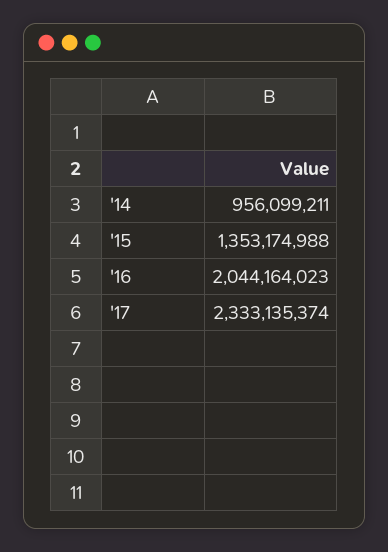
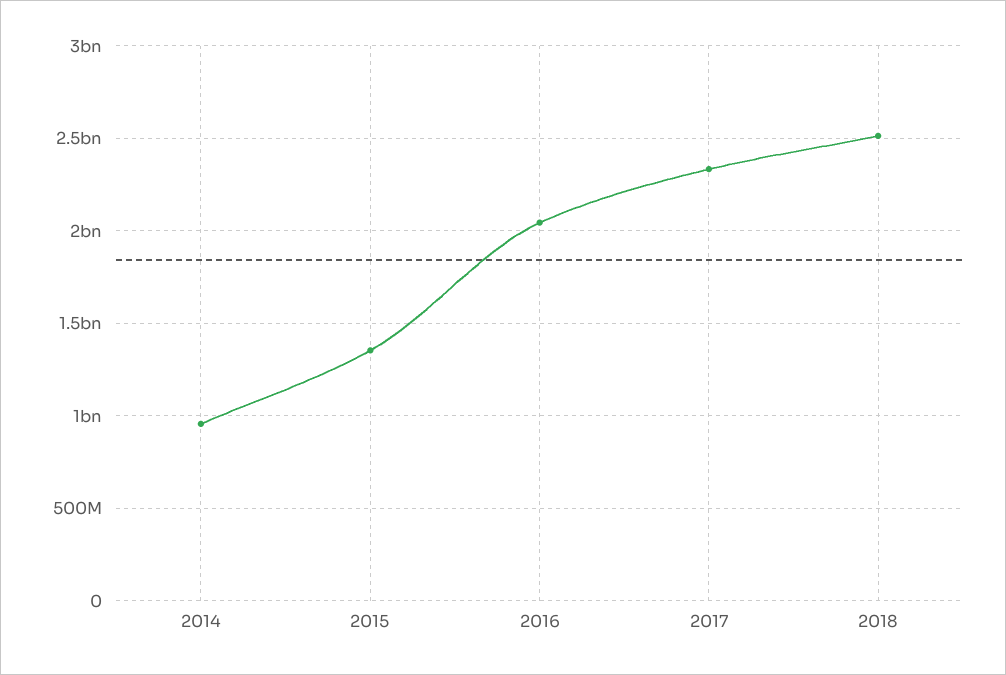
2018: none -> 2500000000

